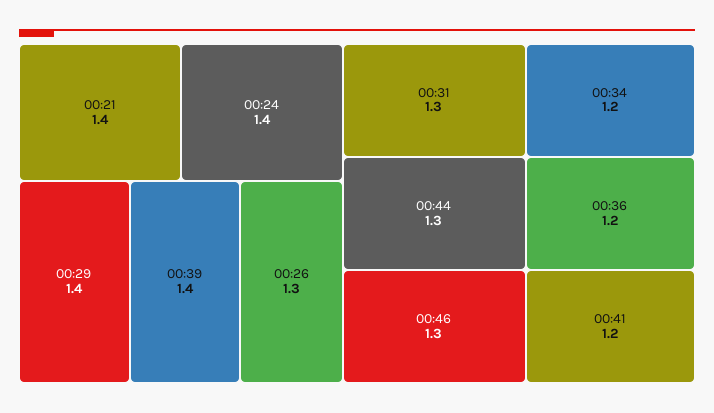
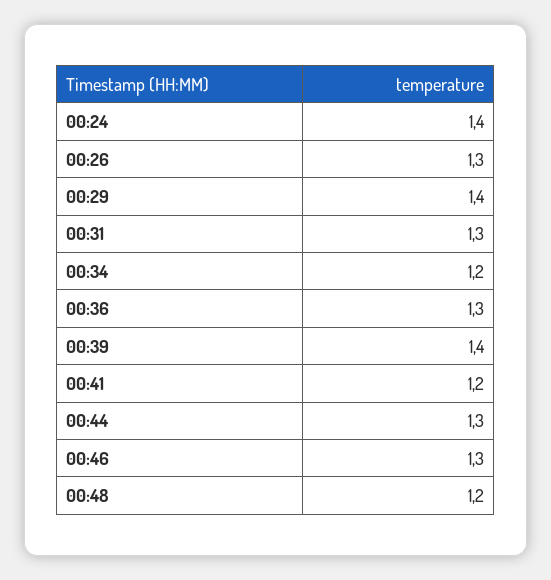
00:21: 1.4 -> none
00:36: 1.2 -> 1.3
00:48: none -> 1.2

